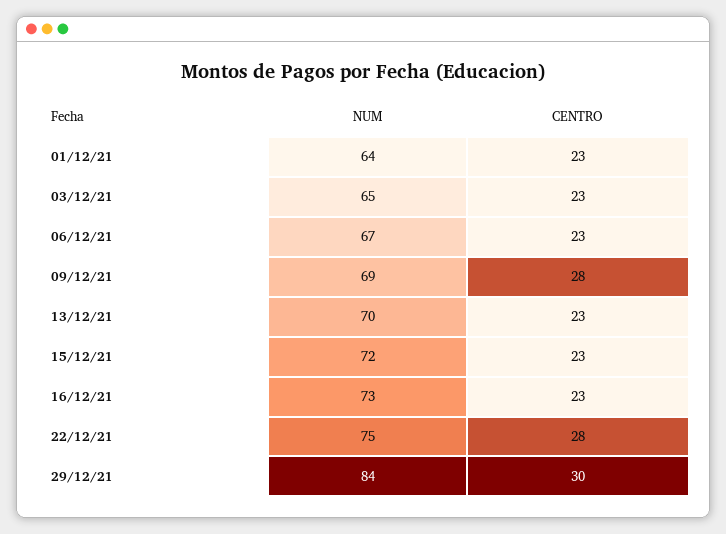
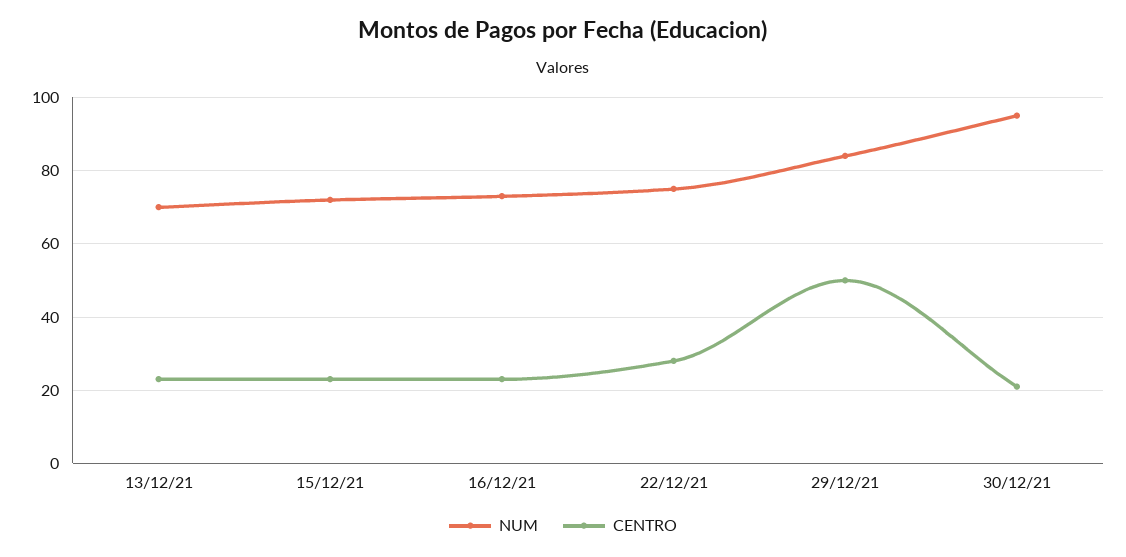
NUM, 01/12/21: 64 -> none
CENTRO, 01/12/21: 23 -> none
NUM, 03/12/21: 65 -> none
CENTRO, 03/12/21: 23 -> none
NUM, 06/12/21: 67 -> none
CENTRO, 06/12/21: 23 -> none
NUM, 09/12/21: 69 -> none
CENTRO, 09/12/21: 28 -> none
CENTRO, 29/12/21: 30 -> 50
NUM, 30/12/21: none -> 95
CENTRO, 30/12/21: none -> 20

